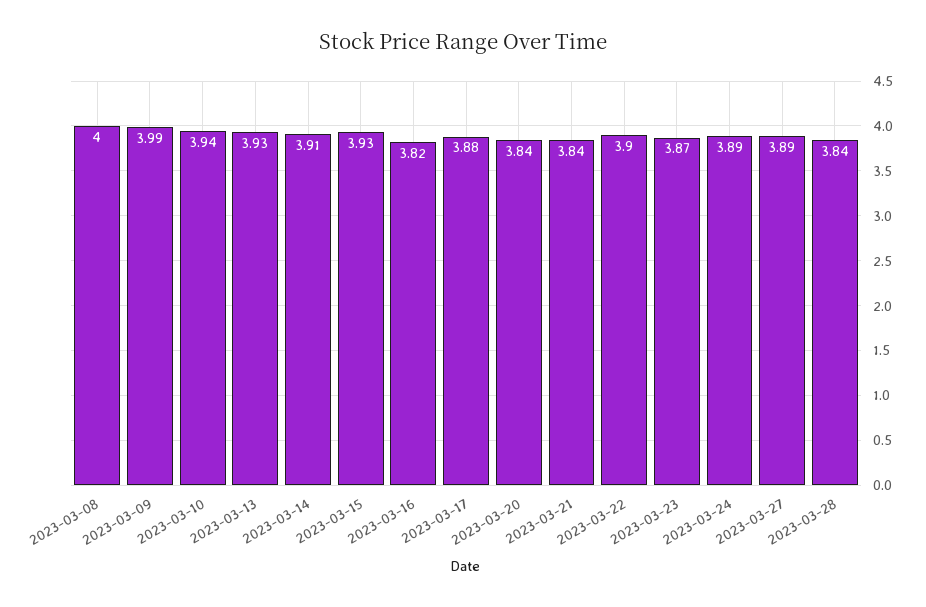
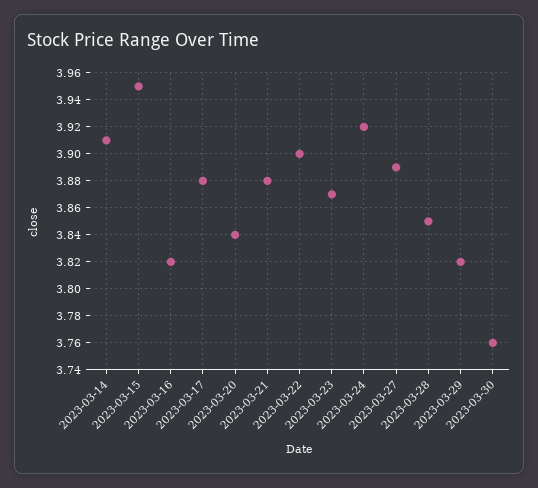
2023-03-08: 4 -> none
2023-03-09: 3.99 -> none
2023-03-10: 3.94 -> none
2023-03-13: 3.93 -> none
2023-03-15: 3.93 -> 3.95
2023-03-21: 3.84 -> 3.88
2023-03-24: 3.89 -> 3.92
2023-03-28: 3.84 -> 3.85
2023-03-29: none -> 3.82
2023-03-30: none -> 3.76

